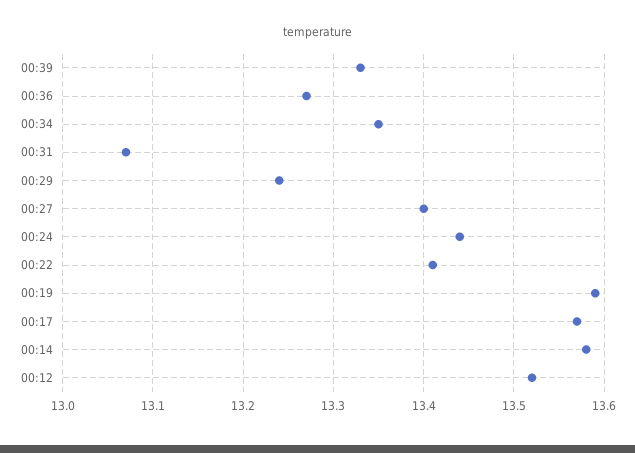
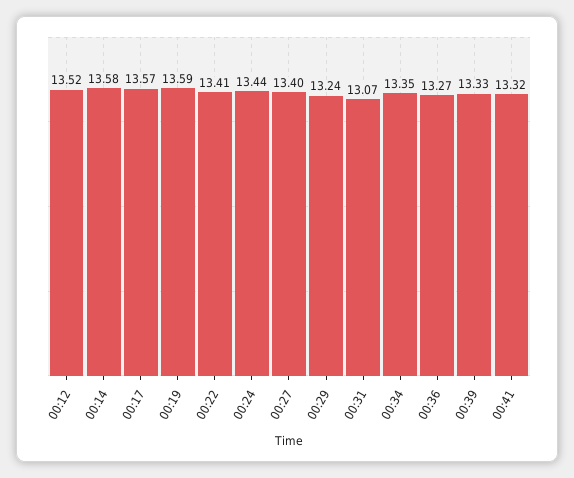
00:41: none -> 13.32

